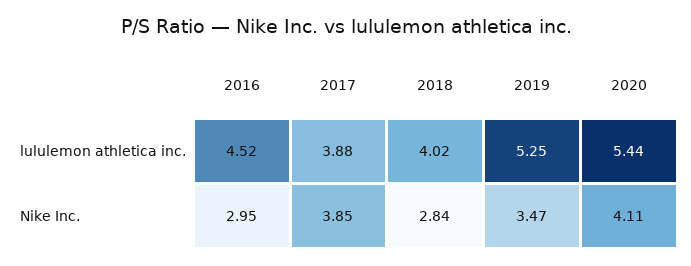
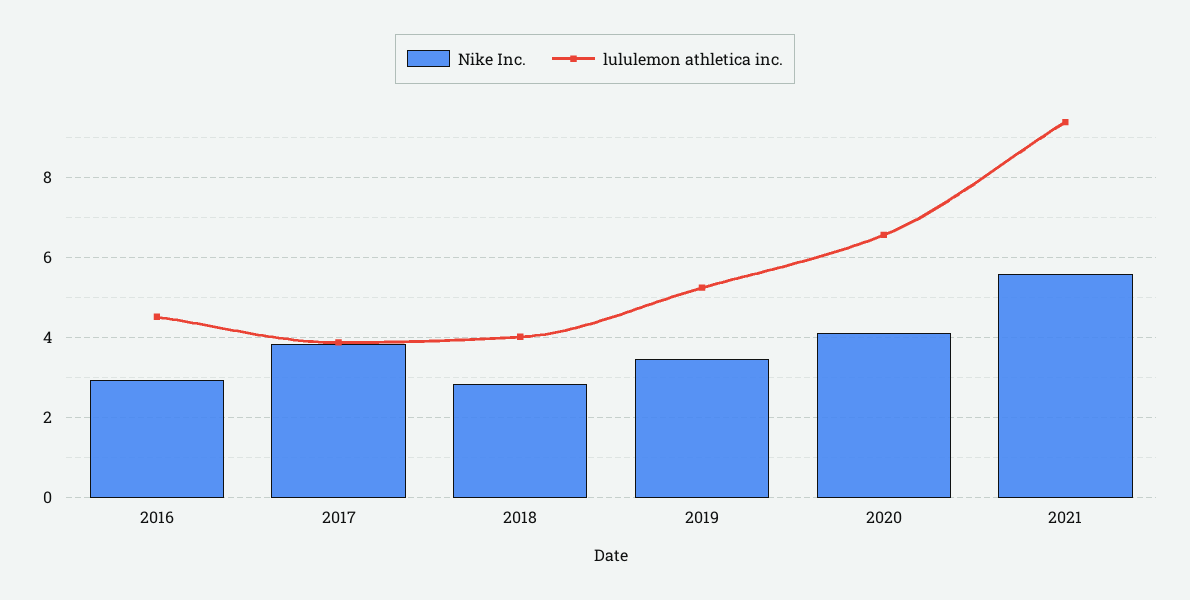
lululemon athletica inc., 2020: 5.44 -> 6.6
Nike Inc., 2021: none -> 5.6
lululemon athletica inc., 2021: none -> 9.4

